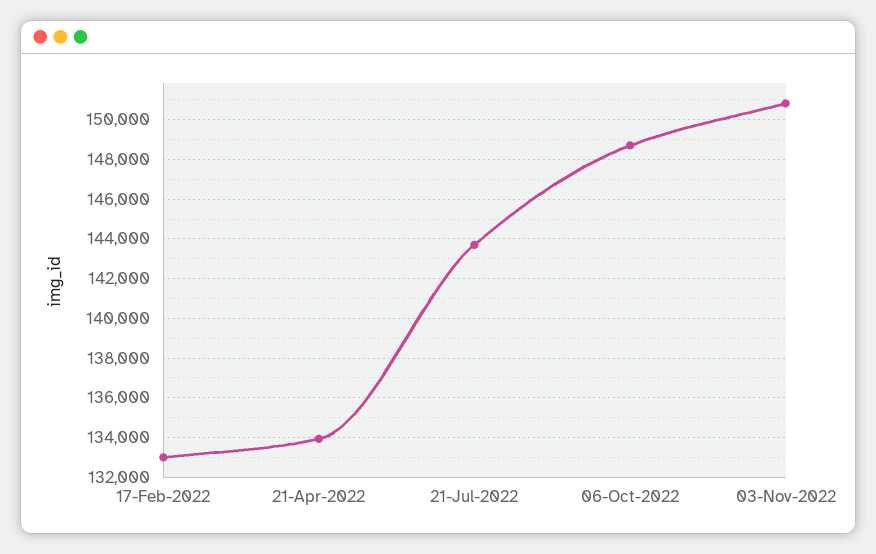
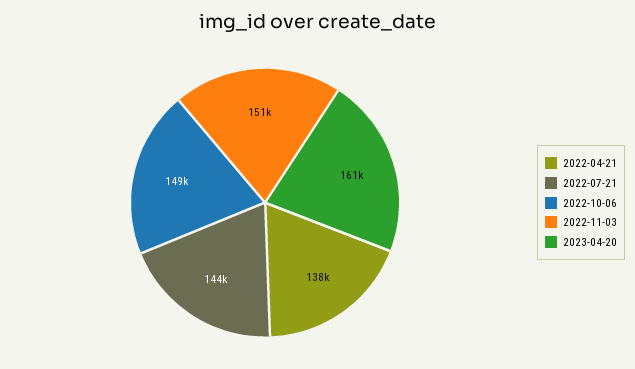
17-Feb-2022: 133000 -> none
21-Apr-2022: 134000 -> 138000
2023-04-20: none -> 161000

